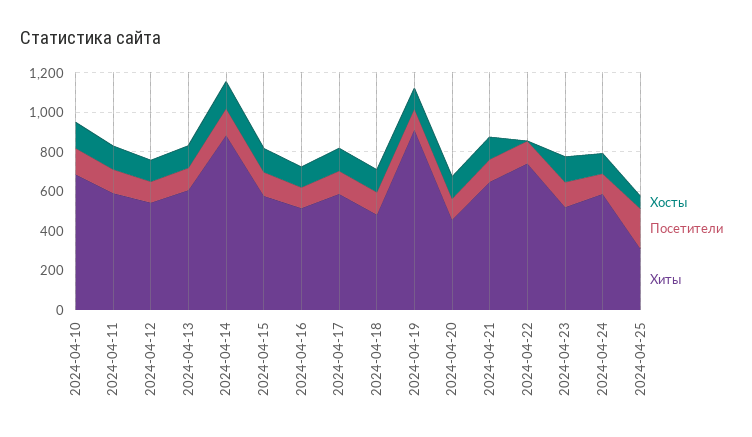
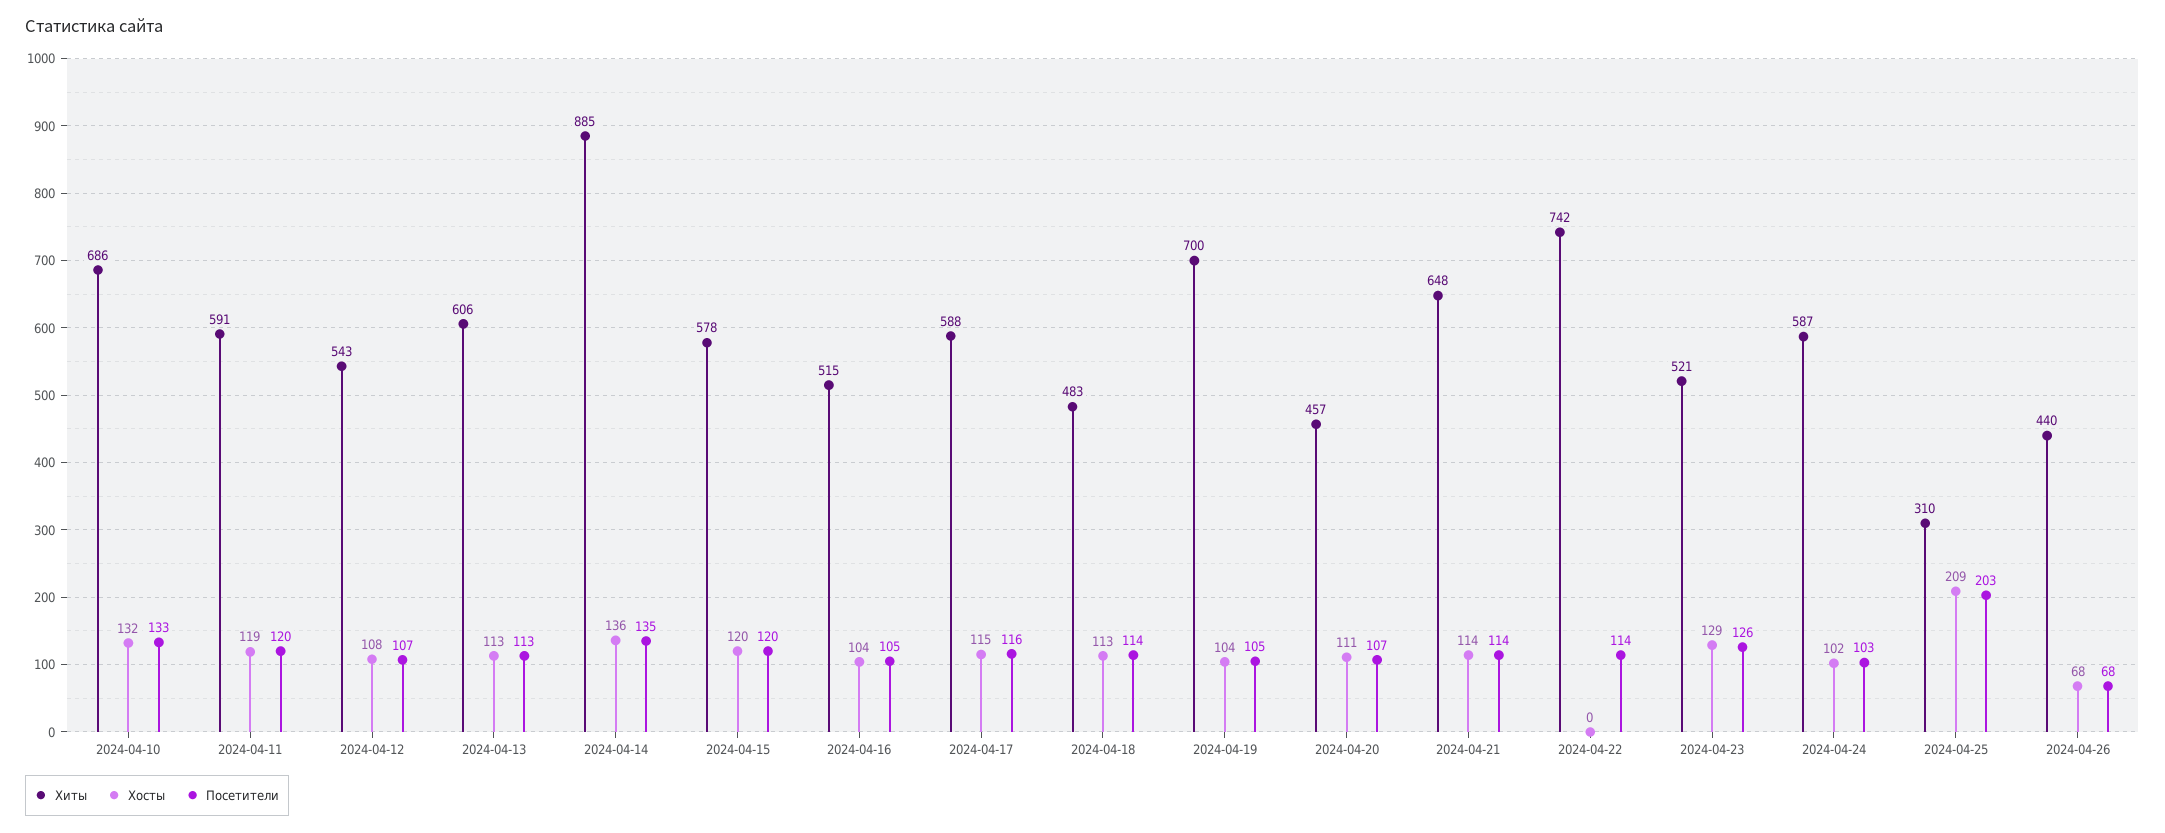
Хиты, 2024-04-19: 900 -> 700
Хосты, 2024-04-25: 50 -> 209
Хиты, 2024-04-26: none -> 440
Хосты, 2024-04-26: none -> 68
Посетители, 2024-04-26: none -> 68

